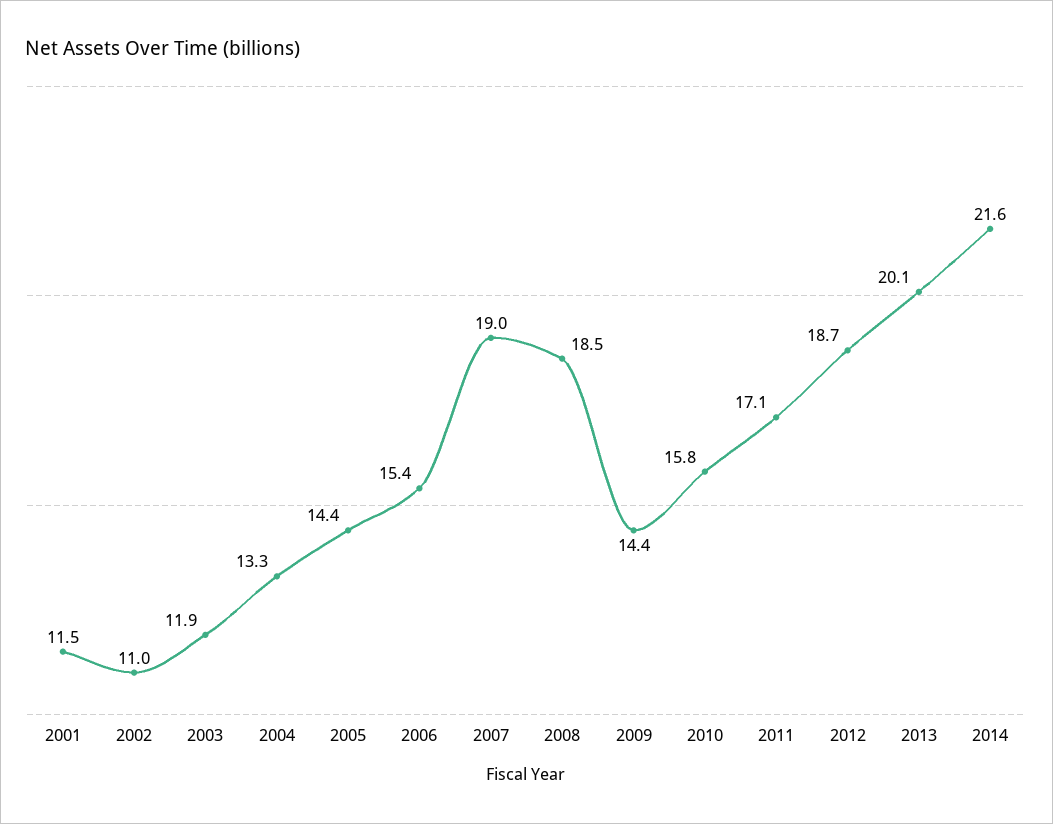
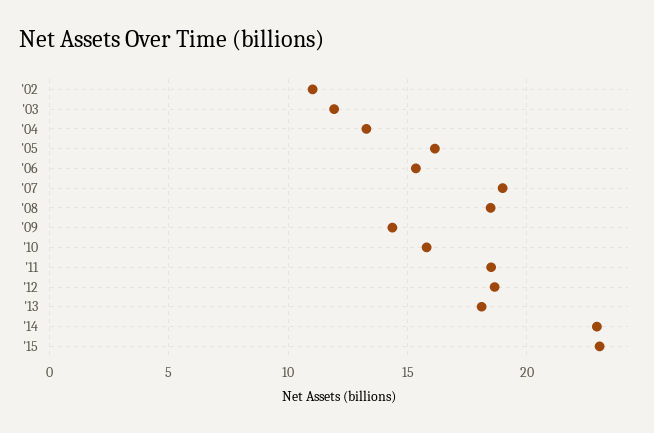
2001: 11.5 -> none
2005: 14.4 -> 16
2011: 17.1 -> 18.5
2013: 20.1 -> 18
2014: 21.6 -> 23
'15: none -> 23

